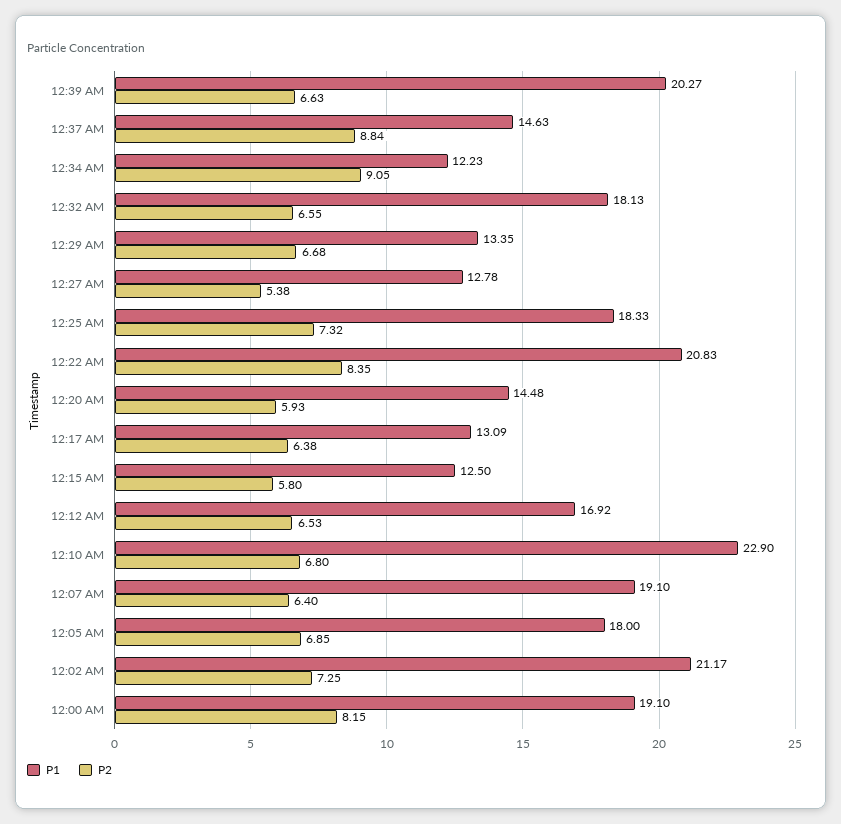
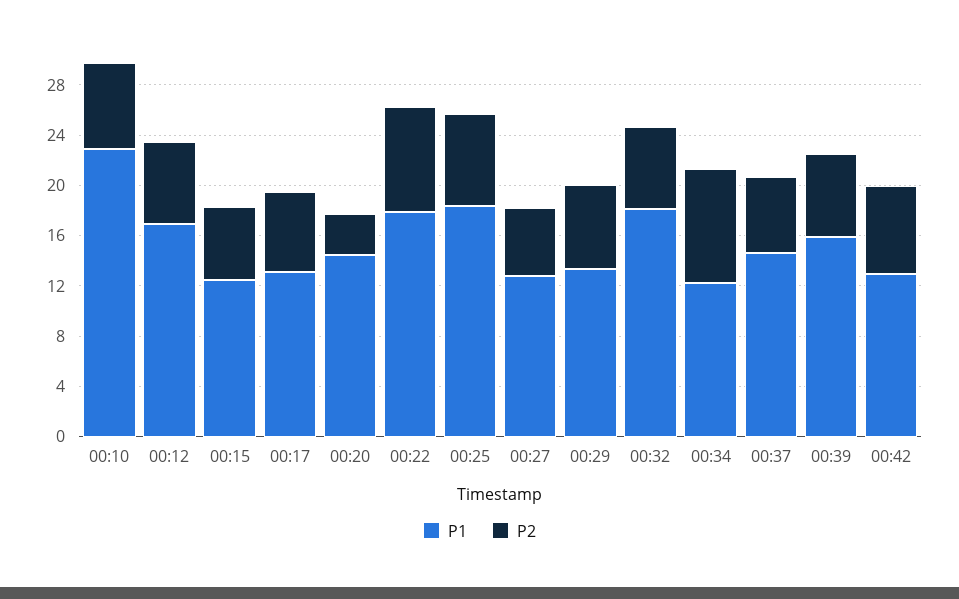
P1, 12:39 AM: 20.27 -> 16
P2, 12:37 AM: 8.84 -> 6
P1, 12:22 AM: 20.83 -> 18
P2, 12:20 AM: 5.93 -> 3
P1, 12:07 AM: 19.1 -> none
P2, 12:07 AM: 6.4 -> none
P1, 12:05 AM: 18 -> none
P2, 12:05 AM: 6.85 -> none
P1, 12:02 AM: 21.17 -> none
P2, 12:02 AM: 7.25 -> none
P1, 12:00 AM: 19.1 -> none
P2, 12:00 AM: 8.15 -> none
P1, 00:42: none -> 13
P2, 00:42: none -> 7

